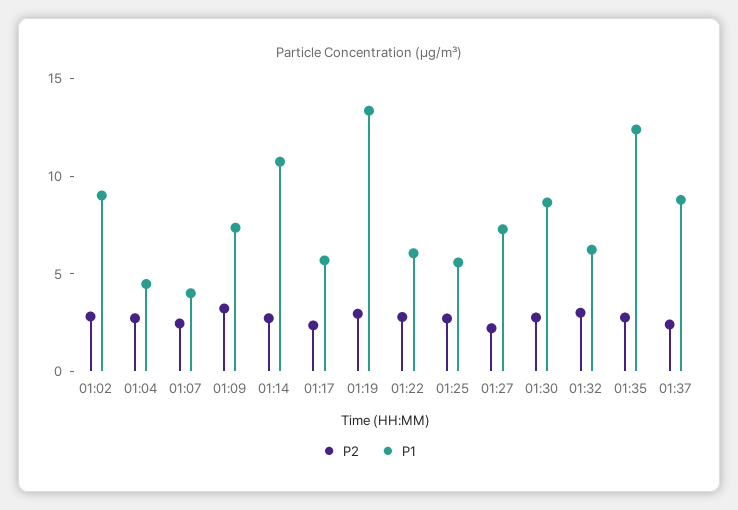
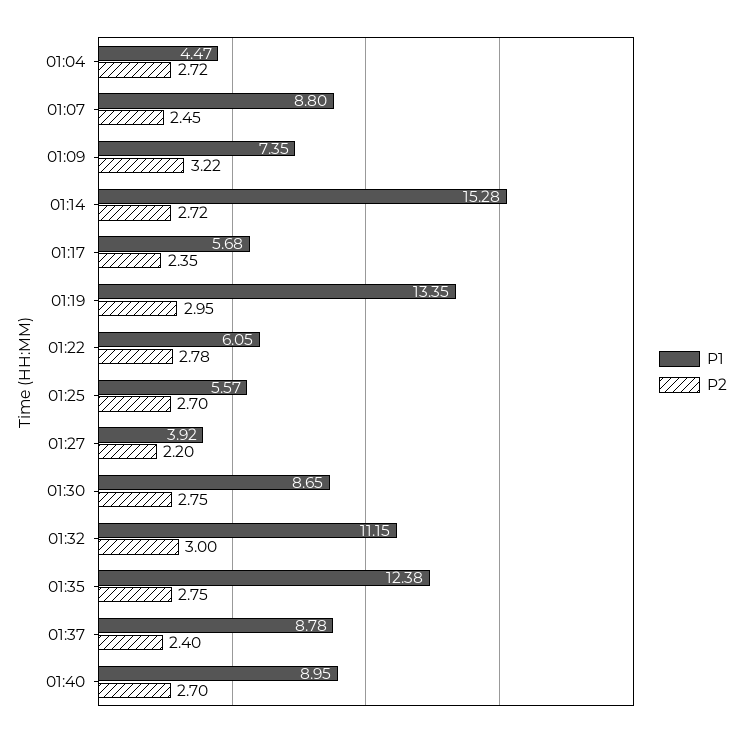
P2, 01:02: 3 -> none
P1, 01:02: 9 -> none
P1, 01:07: 4 -> 8.8
P1, 01:14: 11 -> 15.28
P1, 01:27: 7 -> 3.92
P1, 01:32: 6 -> 11.15
P1, 01:40: none -> 8.95
P2, 01:40: none -> 2.7

